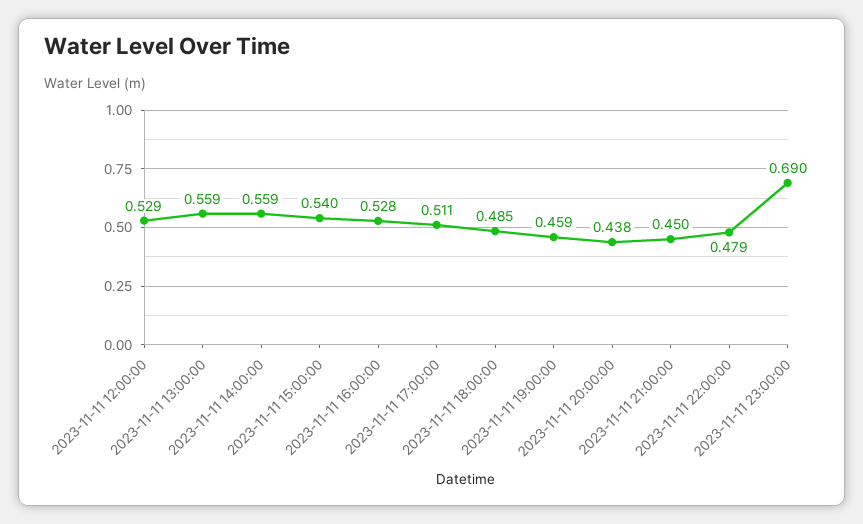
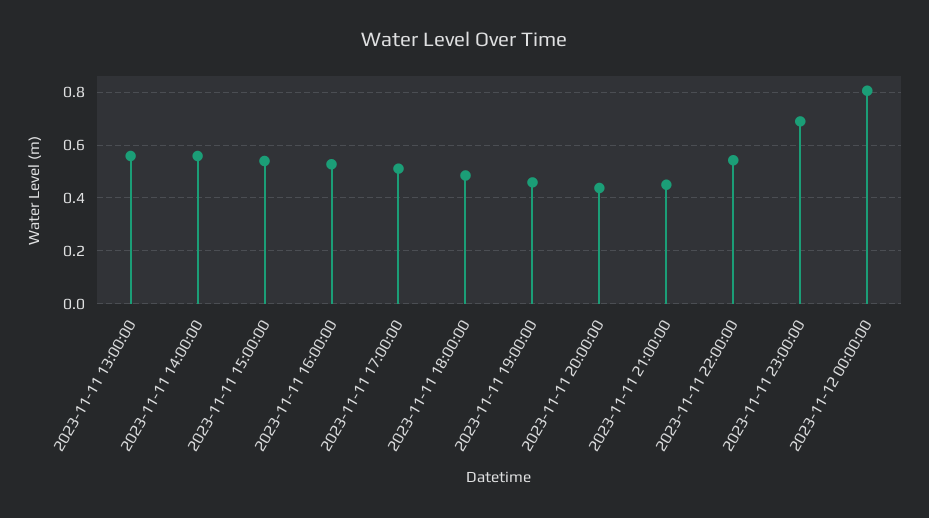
2023-11-11 12:00:00: 0.529 -> none
2023-11-11 22:00:00: 0.479 -> 0.55
2023-11-12 00:00:00: none -> 0.8

